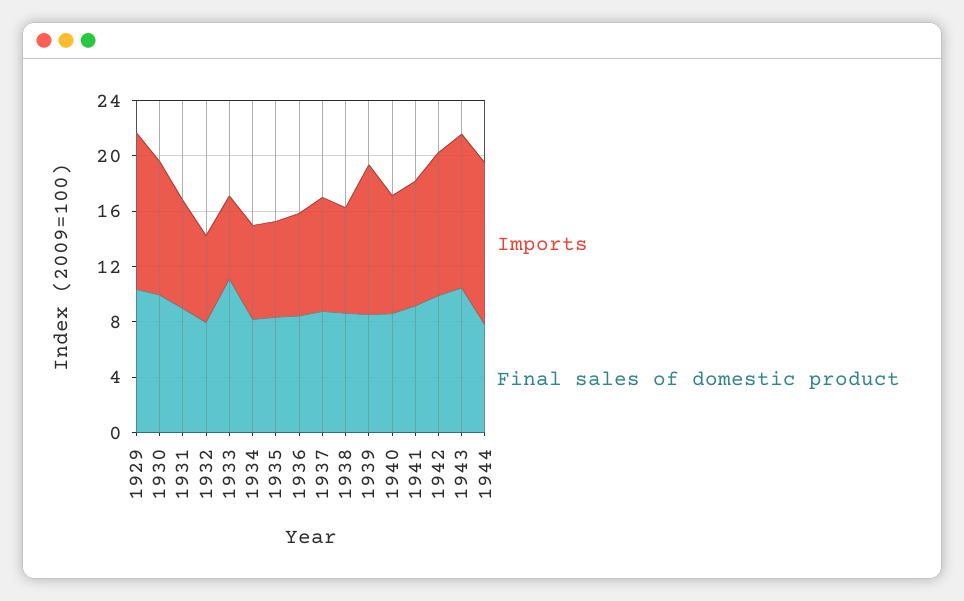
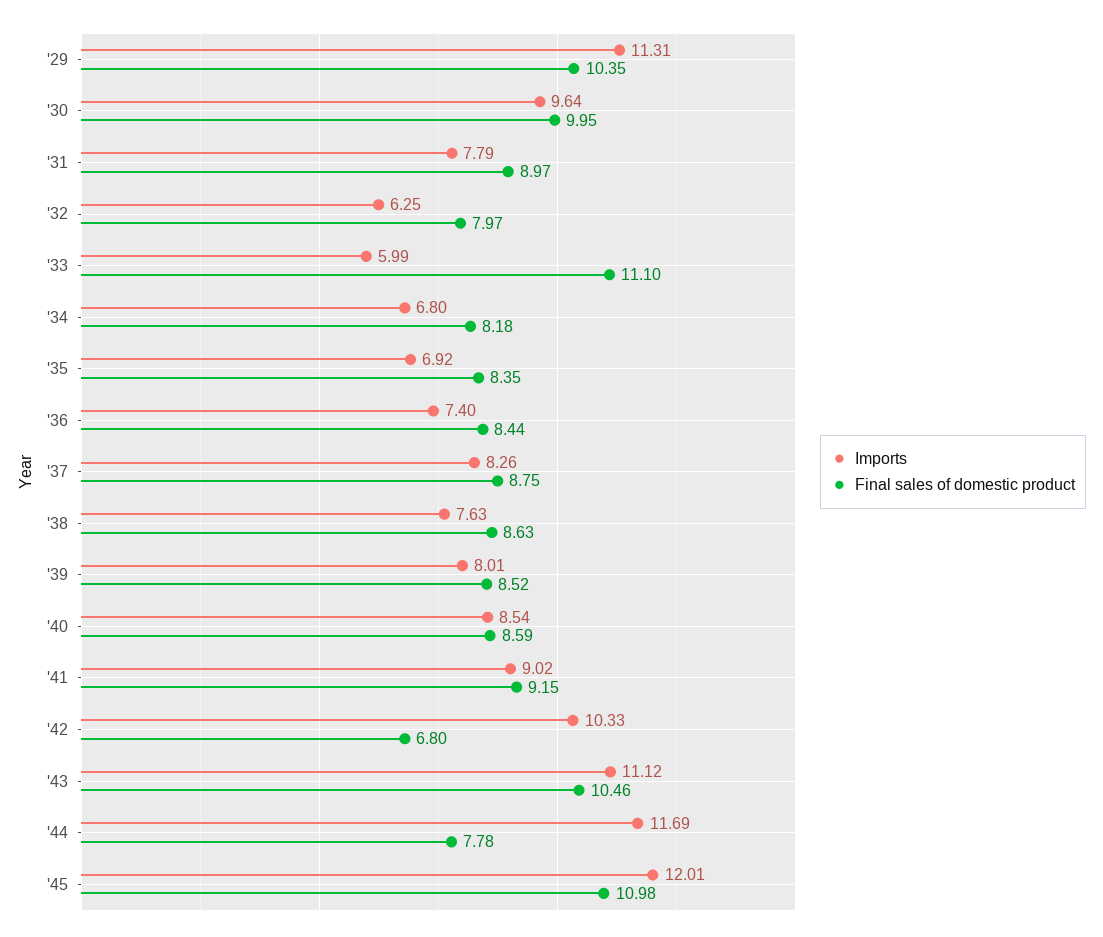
Imports, 1939: 11 -> 8.01
Final sales of domestic product, 1942: 10 -> 6.8
Imports, '45: none -> 12.01
Final sales of domestic product, '45: none -> 10.98

